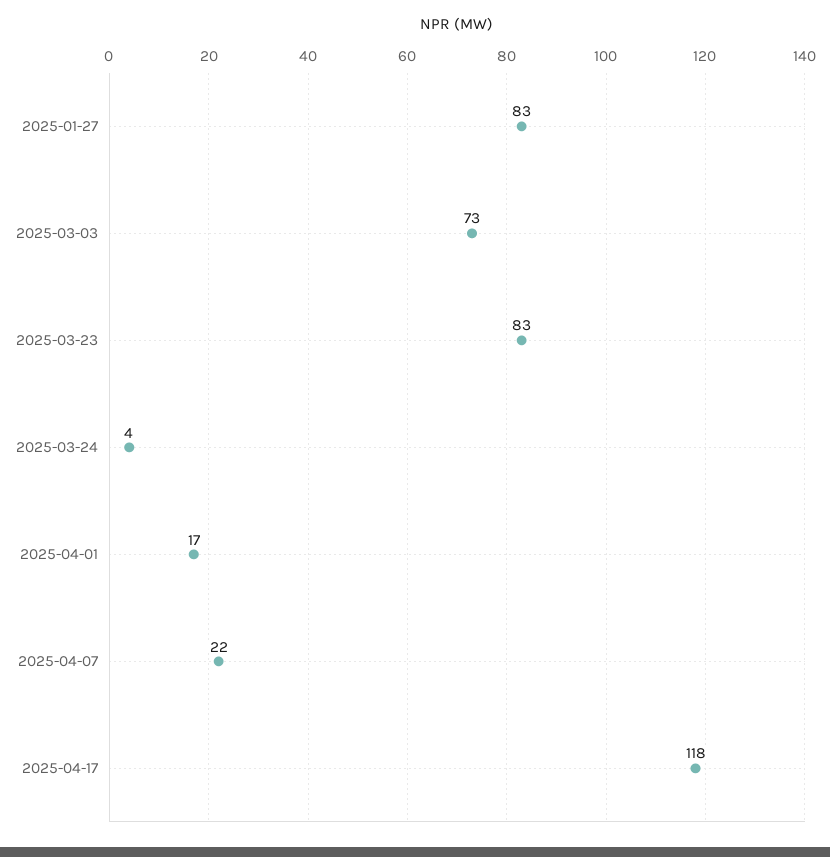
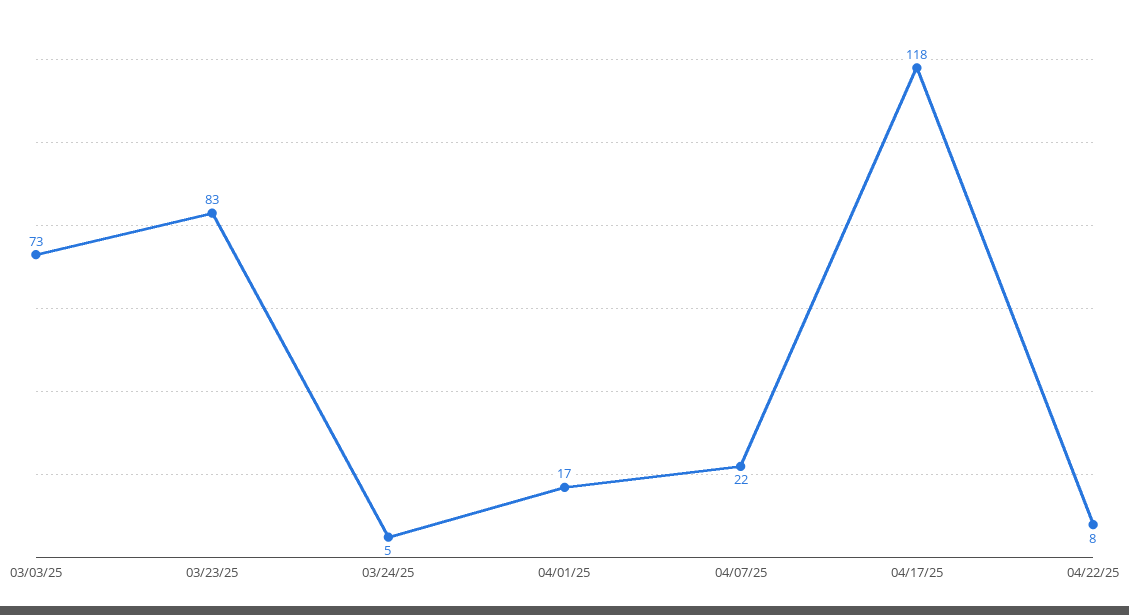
2025-01-27: 83 -> none
2025-03-24: 4 -> 5
04/22/25: none -> 8

